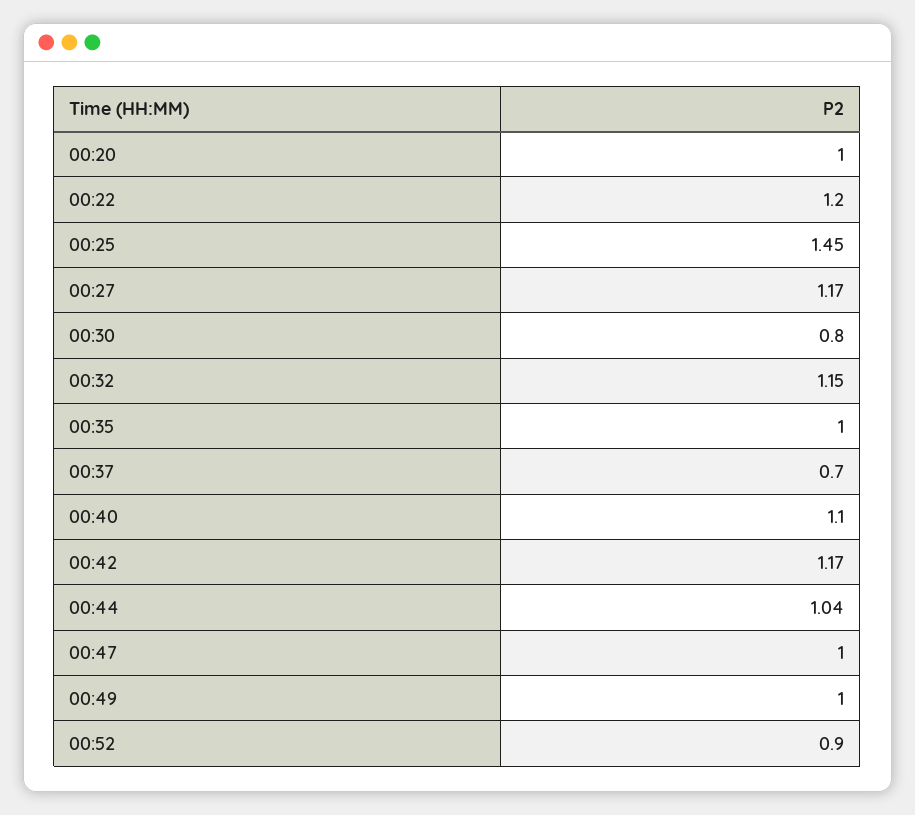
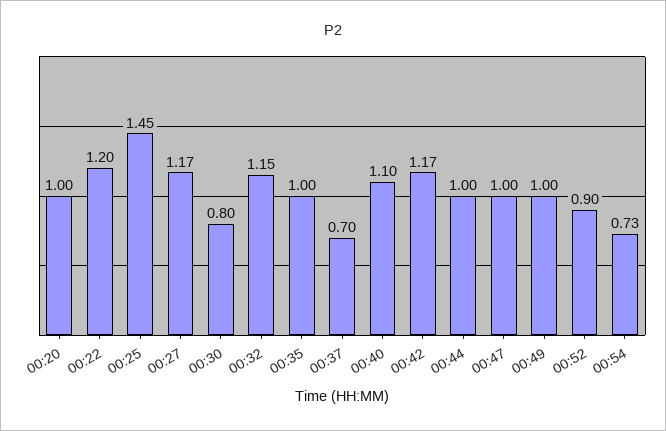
00:44: 1.04 -> 1
00:54: none -> 0.73

